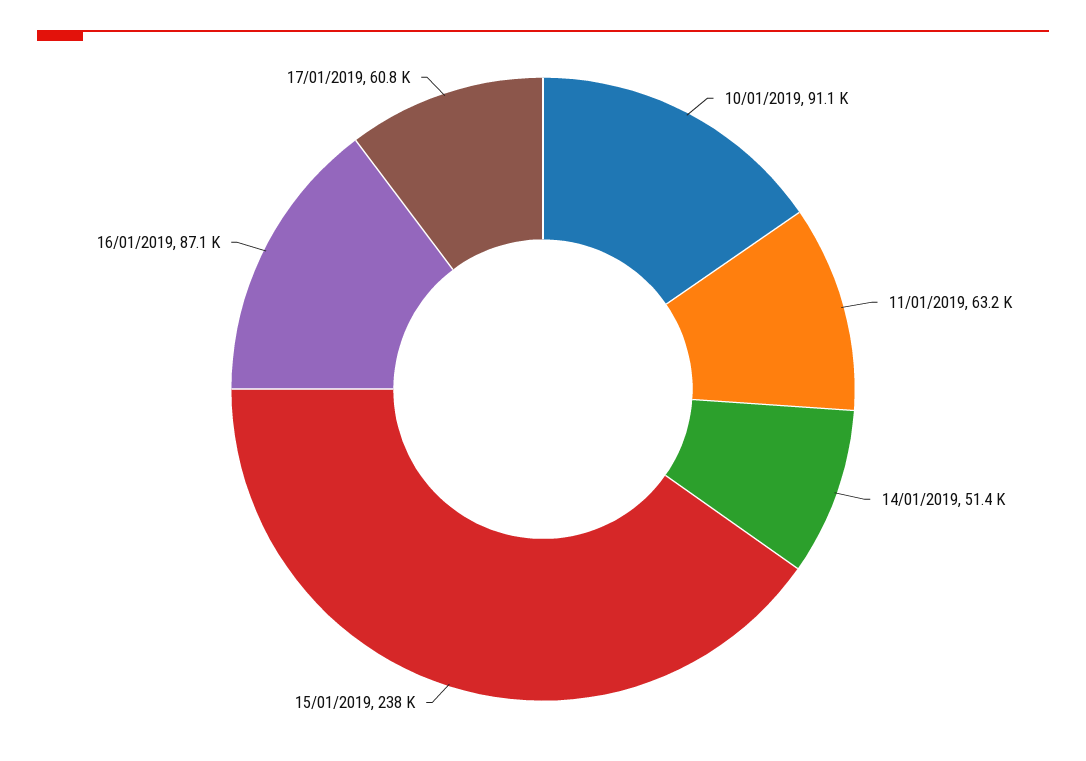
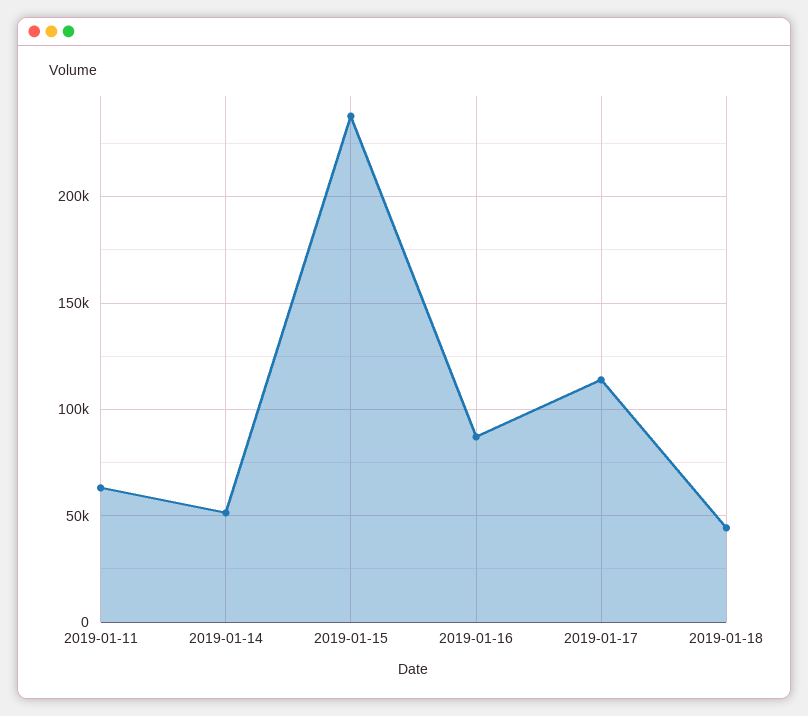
10/01/2019: 91100 -> none
17/01/2019: 60800 -> 115000
2019-01-18: none -> 45000

